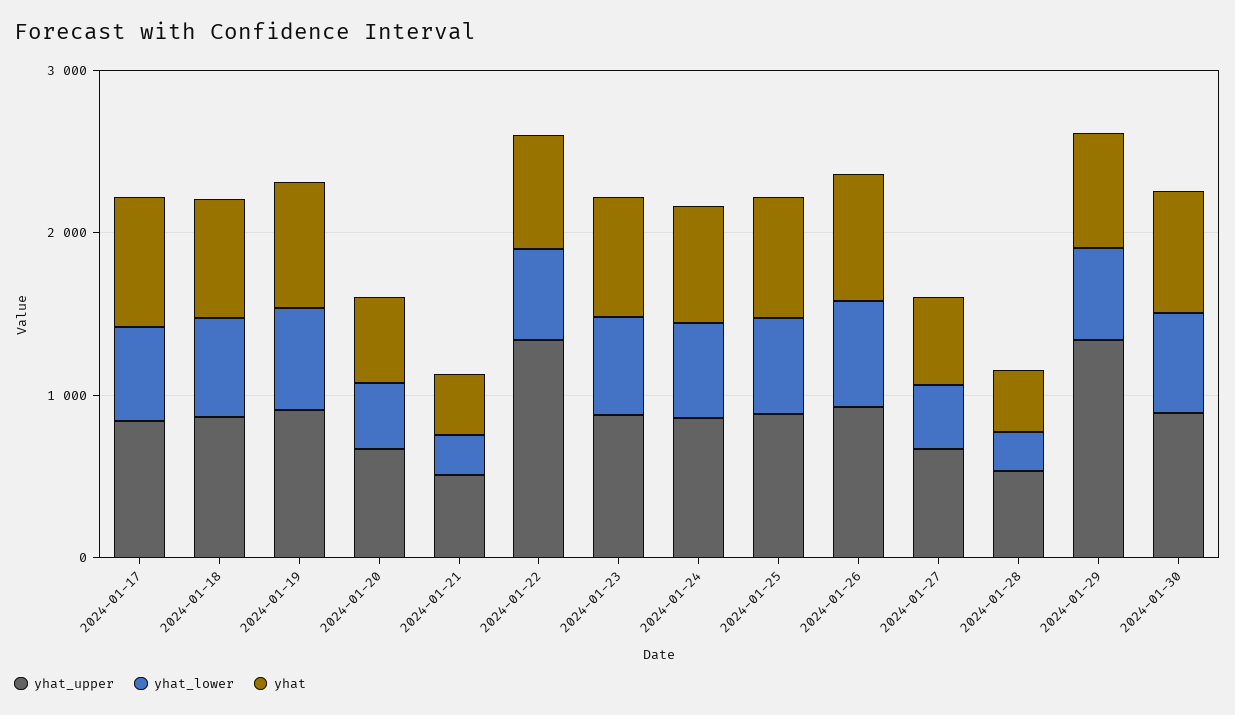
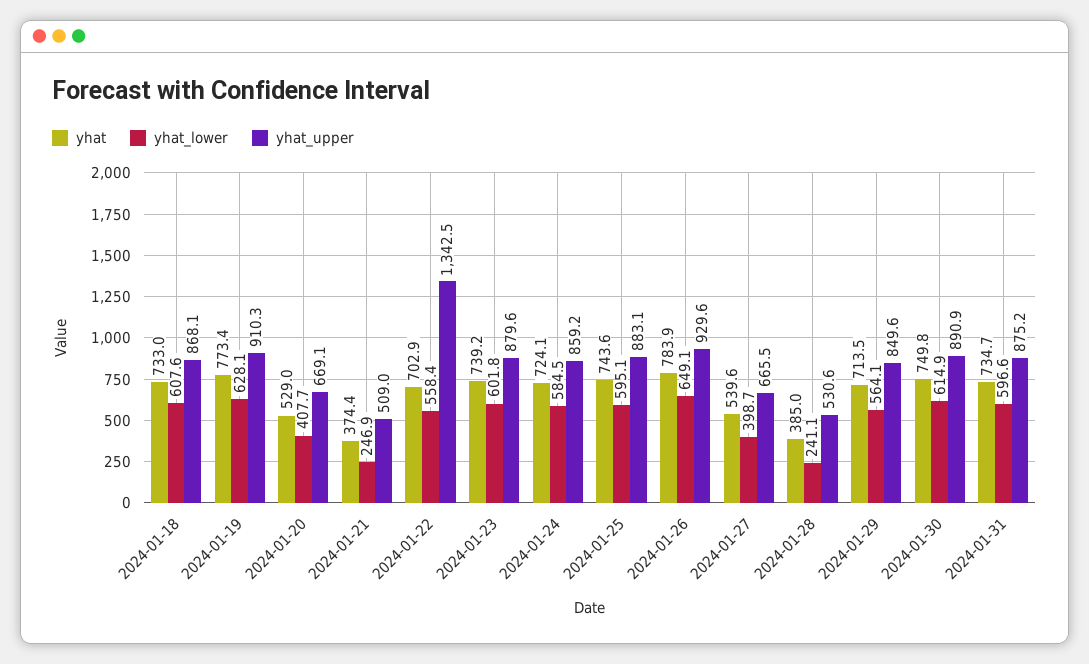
yhat_upper, 2024-01-17: 800 -> none
yhat_lower, 2024-01-17: 600 -> none
yhat, 2024-01-17: 800 -> none
yhat_upper, 2024-01-29: 1400 -> 849.6
yhat, 2024-01-31: none -> 734.7
yhat_lower, 2024-01-31: none -> 596.6
yhat_upper, 2024-01-31: none -> 875.2

